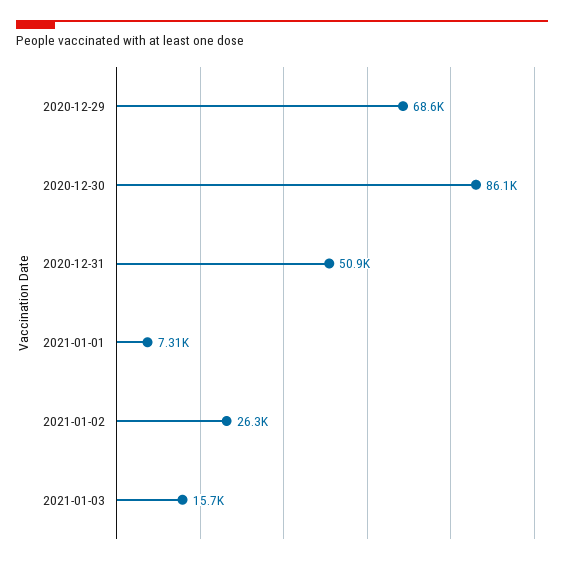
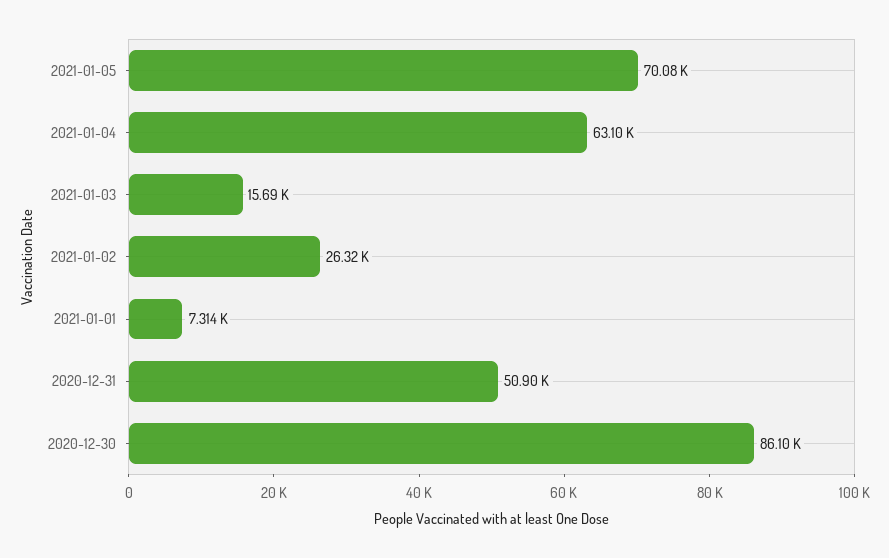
2020-12-29: 68600 -> none
2021-01-05: none -> 70080
2021-01-04: none -> 63100

